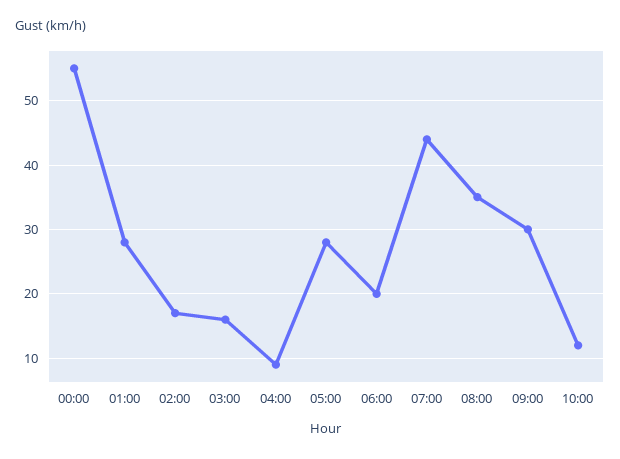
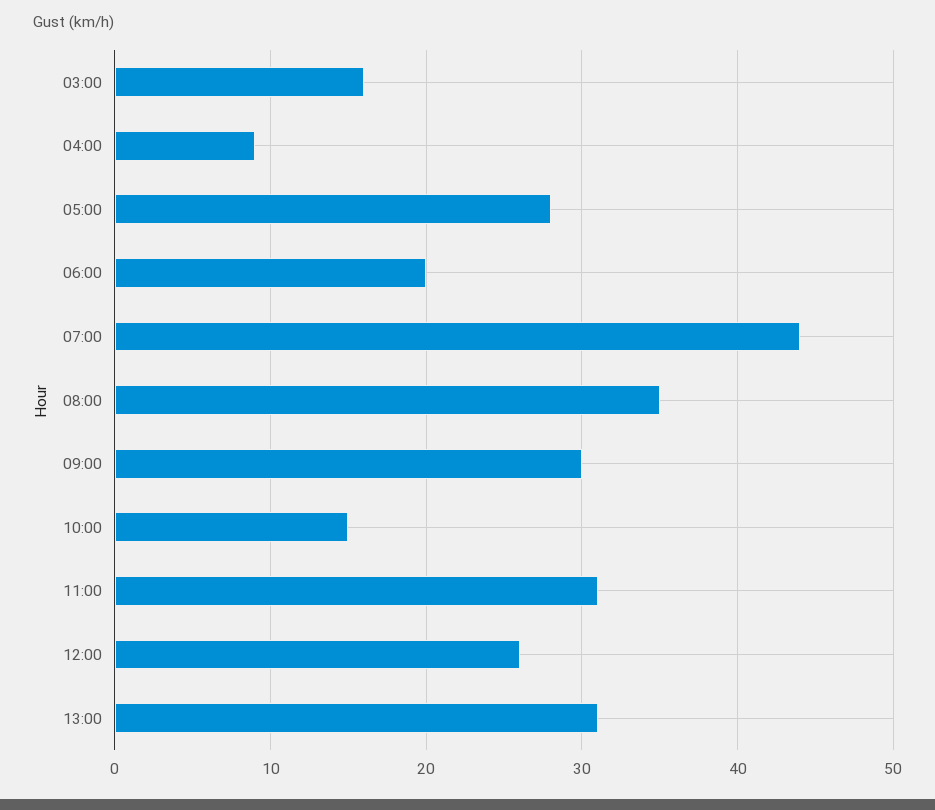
00:00: 55 -> none
01:00: 28 -> none
02:00: 17 -> none
10:00: 12 -> 15
11:00: none -> 31
12:00: none -> 26
13:00: none -> 31

